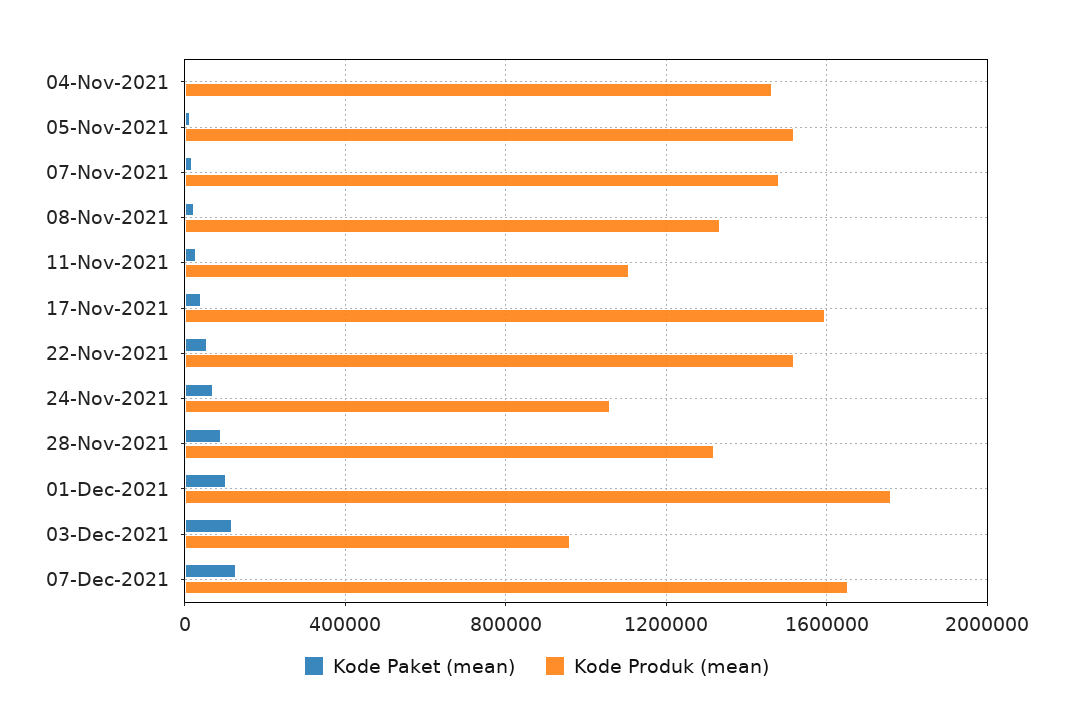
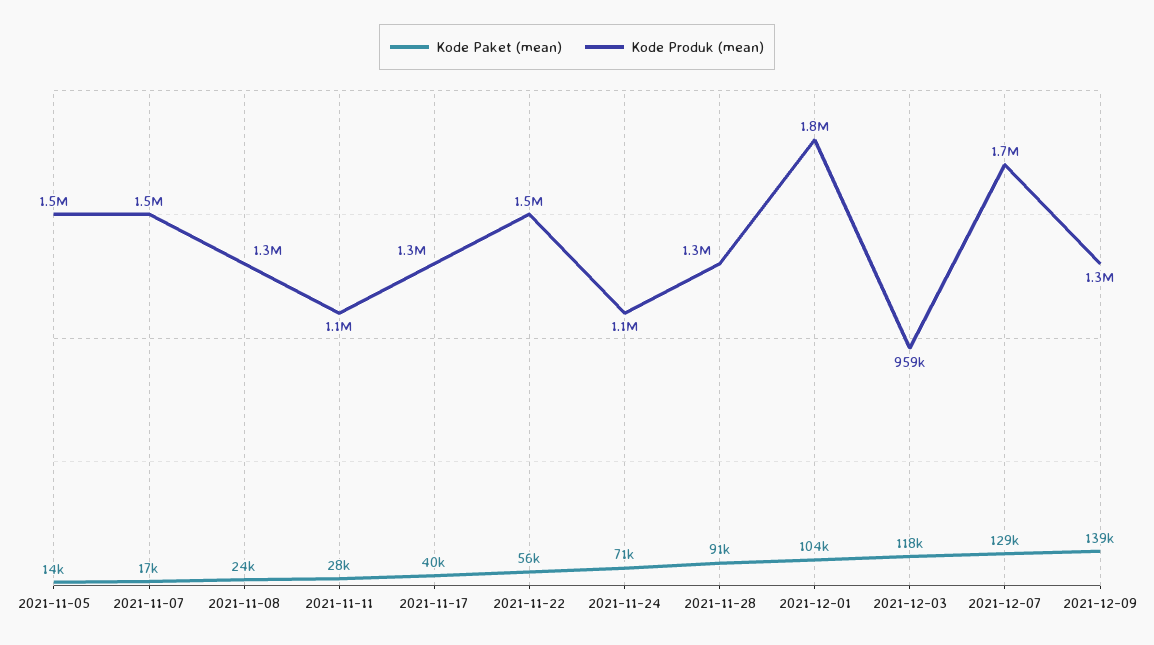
Kode Paket (mean), 04-Nov-2021: 0 -> none
Kode Produk (mean), 04-Nov-2021: 1450000 -> none
Kode Produk (mean), 17-Nov-2021: 1600000 -> 1300000
Kode Paket (mean), 2021-12-09: none -> 139000
Kode Produk (mean), 2021-12-09: none -> 1300000

